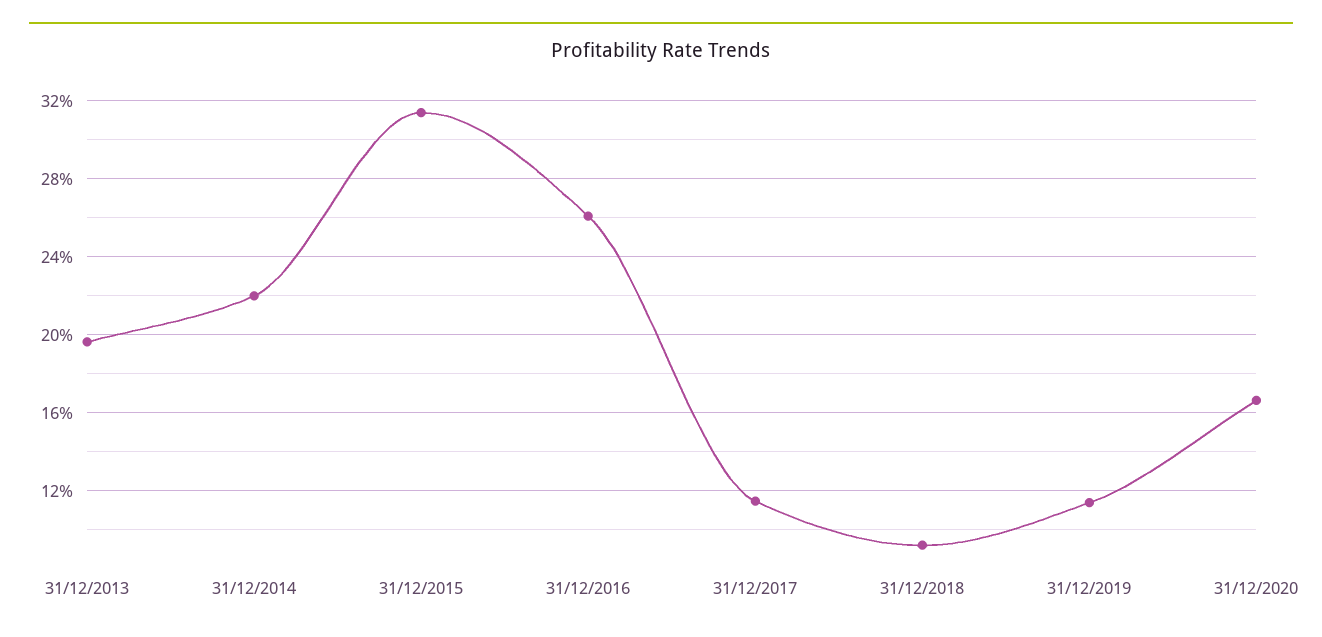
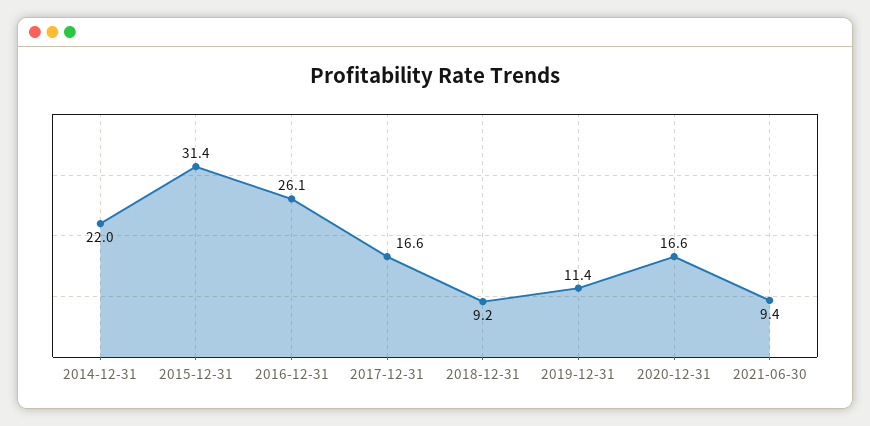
31/12/2013: 19.5 -> none
31/12/2017: 11.5 -> 16.6
2021-06-30: none -> 9.4

